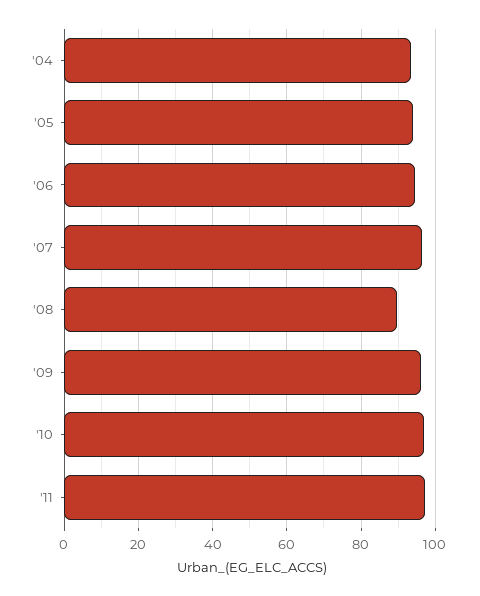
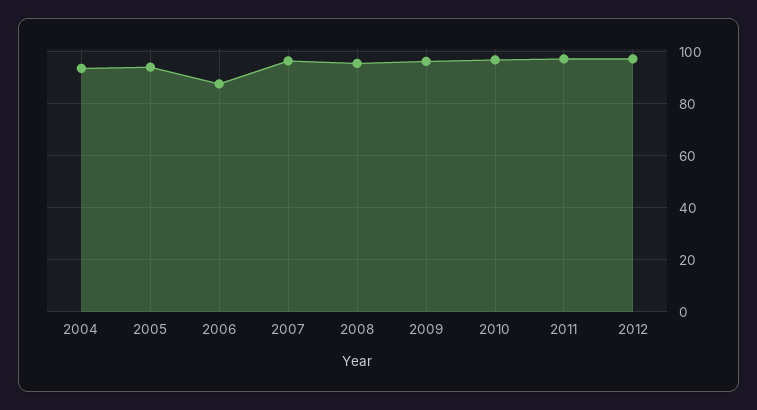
'06: 94 -> 87.5
'08: 90 -> 95
2012: none -> 97.5

